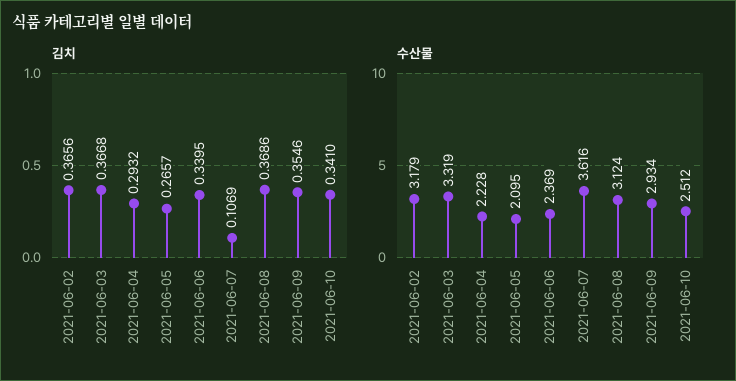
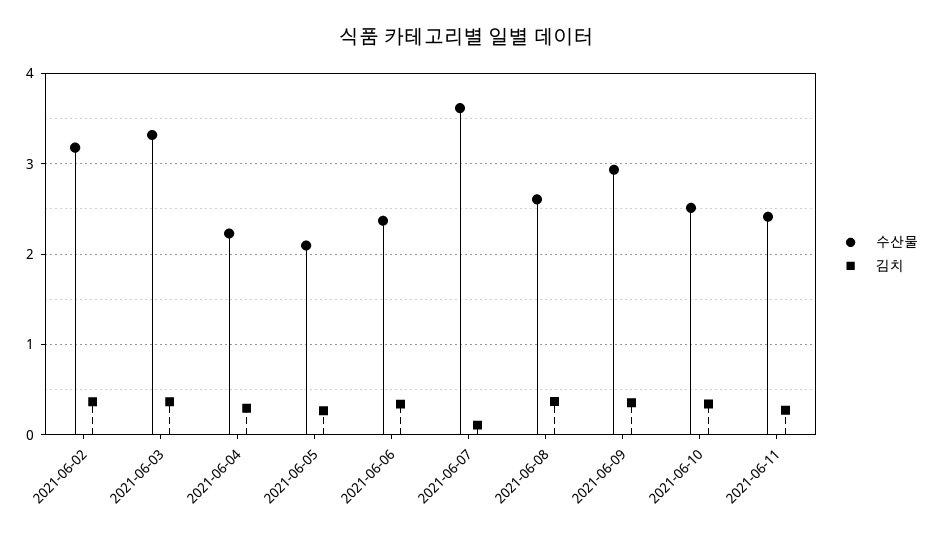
수산물, 2021-06-08: 3.124 -> 2.6
수산물, 2021-06-11: none -> 2.4
김치, 2021-06-11: none -> 0.3

